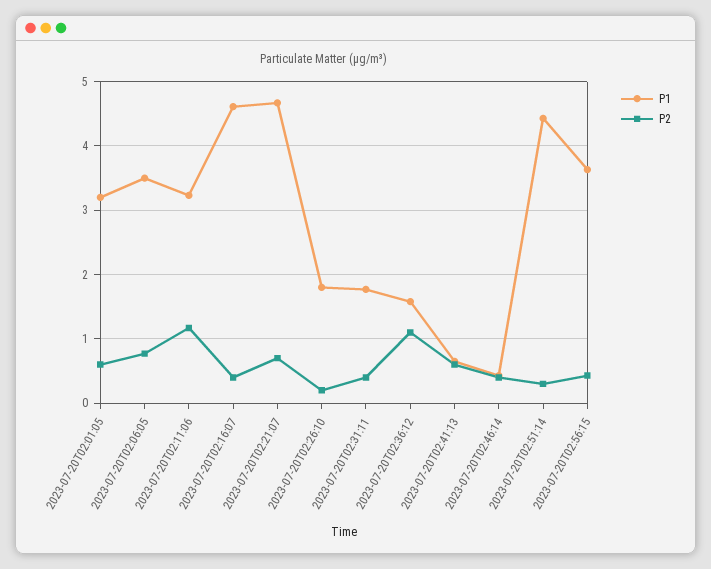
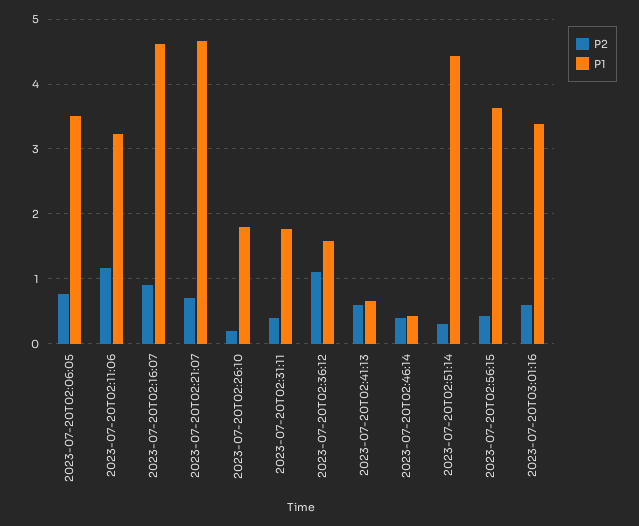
P1, 2023-07-20T02:01:05: 3.2 -> none
P2, 2023-07-20T02:01:05: 0.6 -> none
P2, 2023-07-20T02:16:07: 0.4 -> 0.9
P2, 2023-07-20T03:01:16: none -> 0.6
P1, 2023-07-20T03:01:16: none -> 3.4

